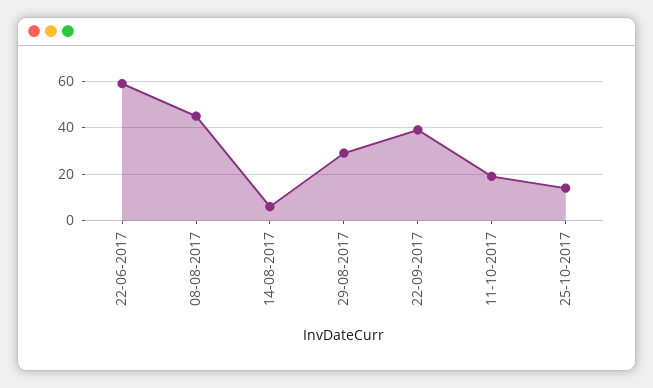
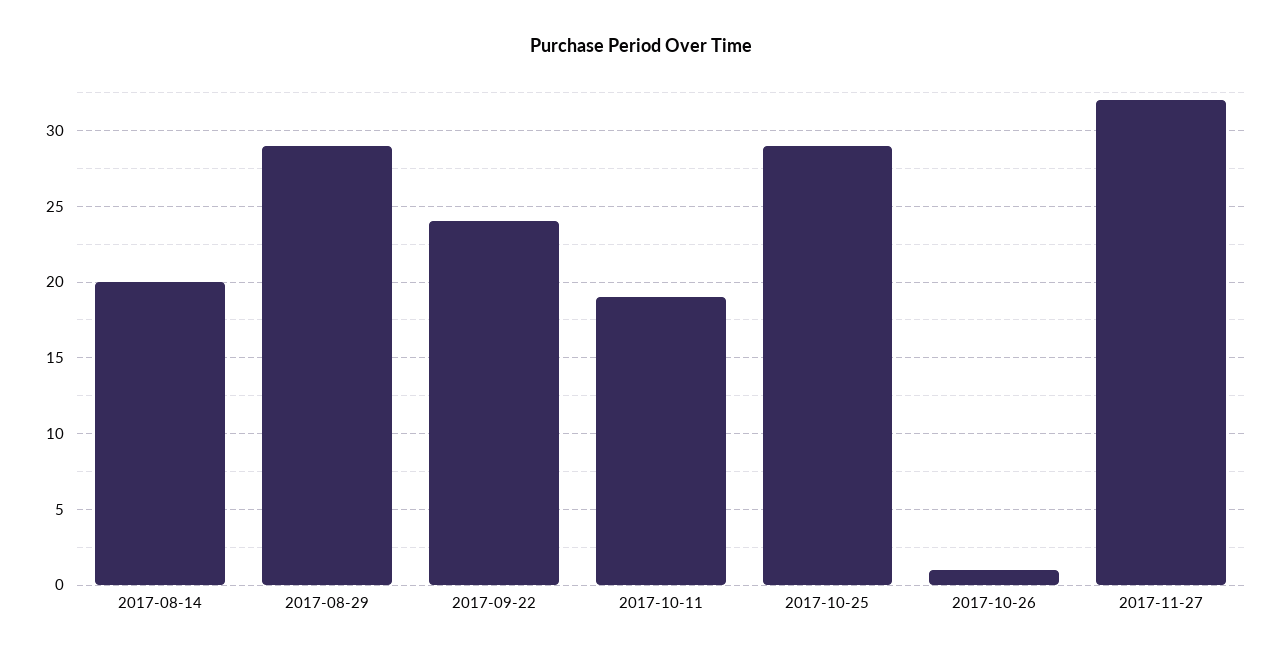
22-06-2017: 60 -> none
08-08-2017: 45 -> none
14-08-2017: 5 -> 20
22-09-2017: 40 -> 24
25-10-2017: 15 -> 29
2017-10-26: none -> 1
2017-11-27: none -> 32

